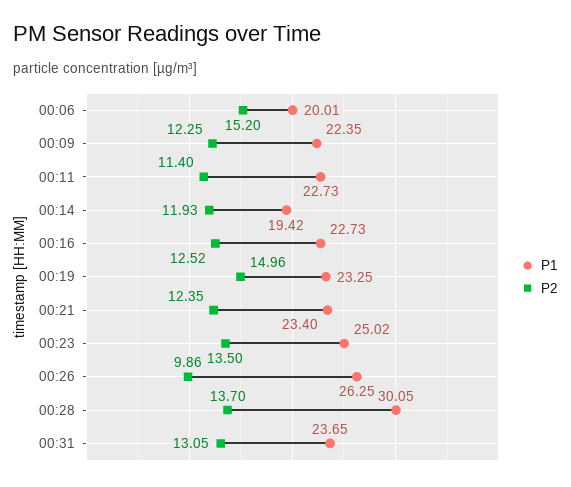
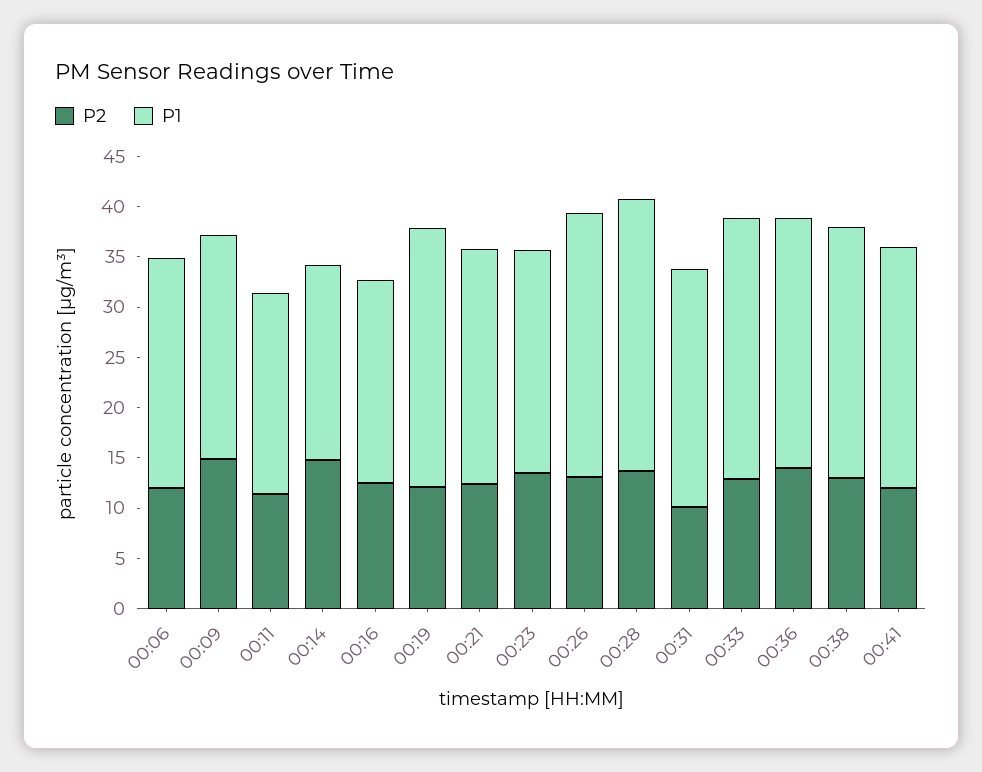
P1, 00:06: 20.01 -> 23
P2, 00:06: 15.2 -> 12
P2, 00:09: 12.25 -> 15
P1, 00:11: 22.73 -> 20
P2, 00:14: 11.93 -> 15
P1, 00:16: 22.73 -> 20
P1, 00:19: 23.25 -> 26
P2, 00:19: 14.96 -> 12
P1, 00:23: 25.02 -> 22
P2, 00:26: 9.86 -> 13
P1, 00:28: 30.05 -> 27
P2, 00:31: 13.05 -> 10
P2, 00:33: none -> 13
P1, 00:33: none -> 26
P2, 00:36: none -> 14
P1, 00:36: none -> 25
P2, 00:38: none -> 13
P1, 00:38: none -> 25
P2, 00:41: none -> 12
P1, 00:41: none -> 24

